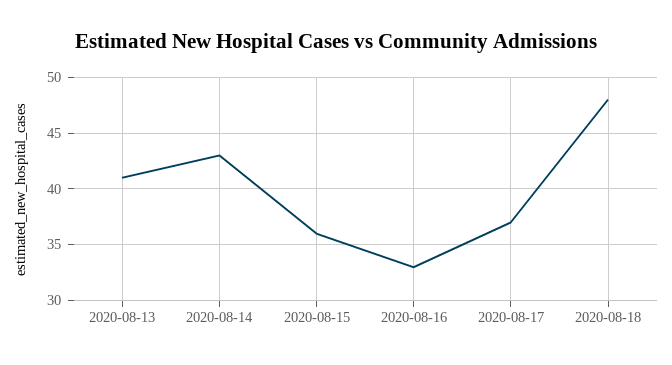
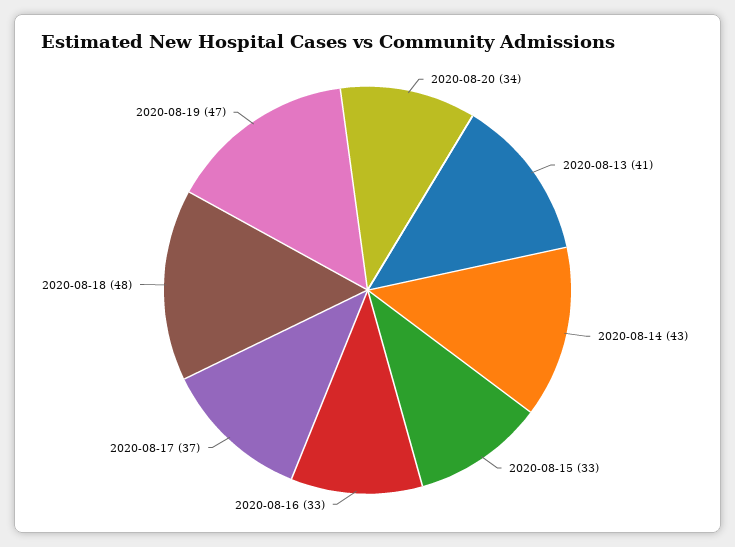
2020-08-15: 36 -> 33
2020-08-20: none -> 34
2020-08-19: none -> 47

